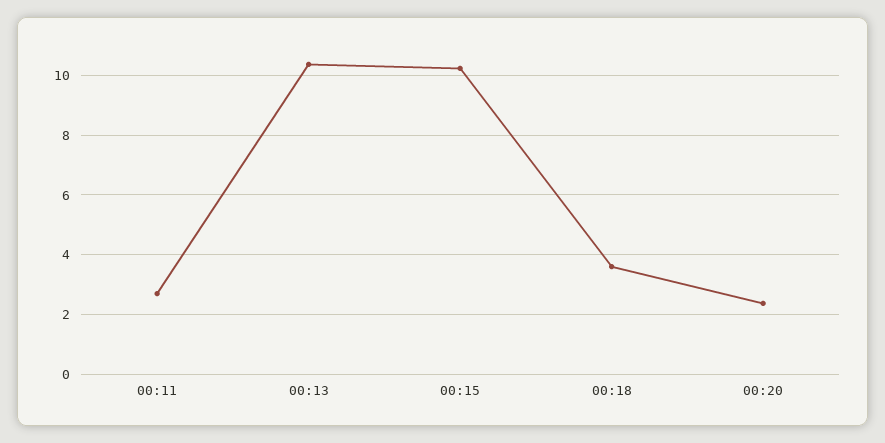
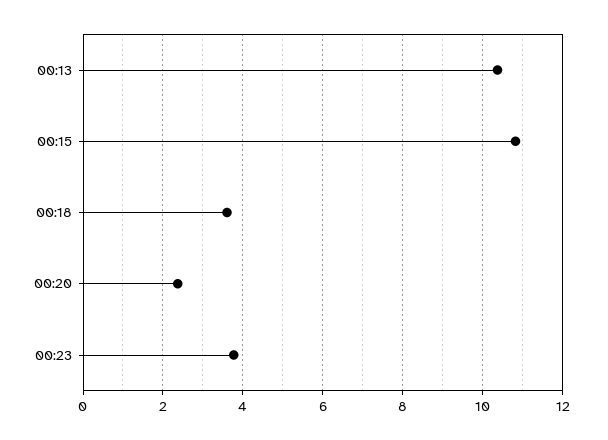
00:11: 2.75 -> none
00:15: 10.25 -> 10.8
00:23: none -> 3.8

